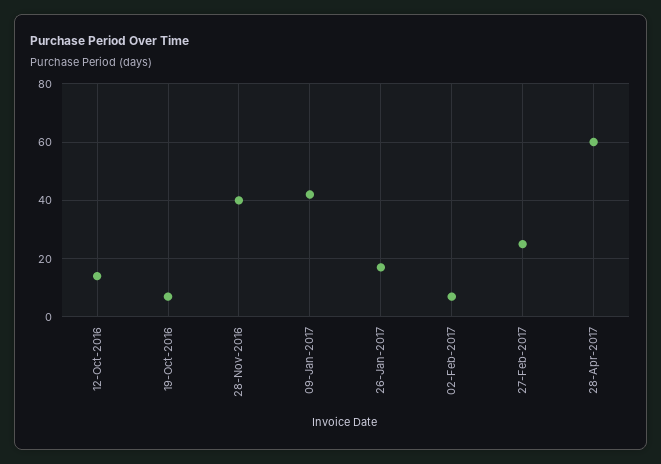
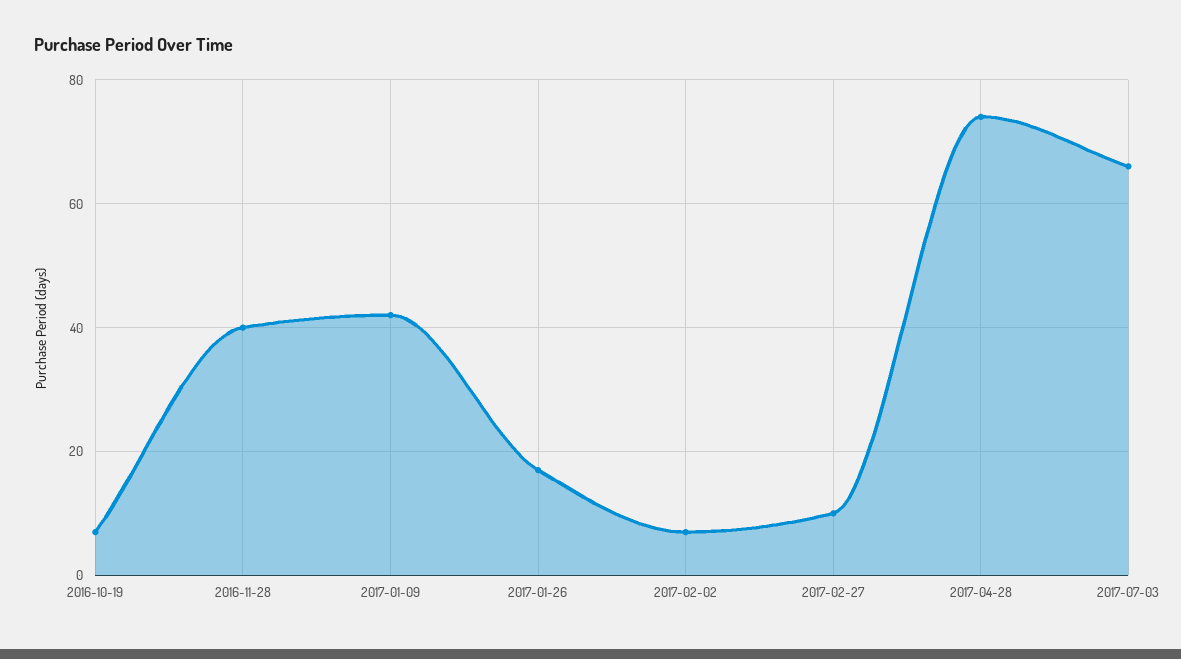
12-Oct-2016: 15 -> none
27-Feb-2017: 25 -> 10
28-Apr-2017: 60 -> 75
2017-07-03: none -> 65

